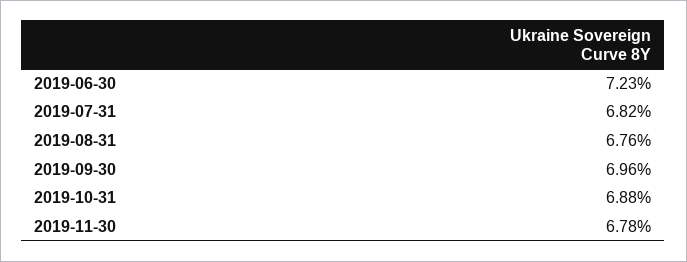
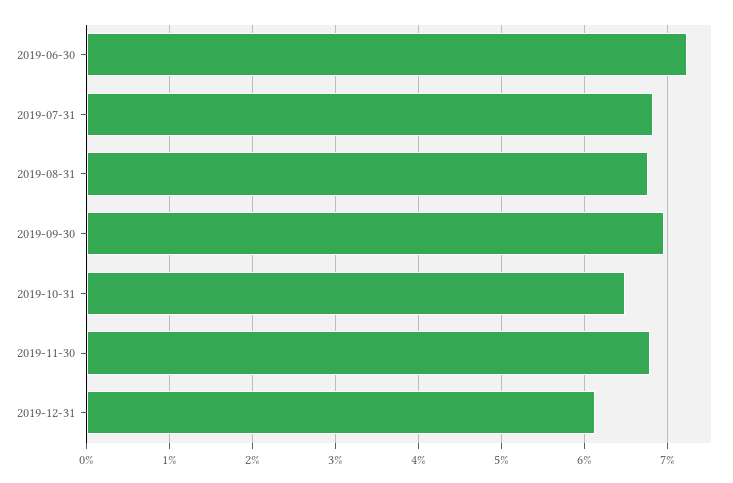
2019-10-31: 6.88 -> 6.5
2019-12-31: none -> 6.1

